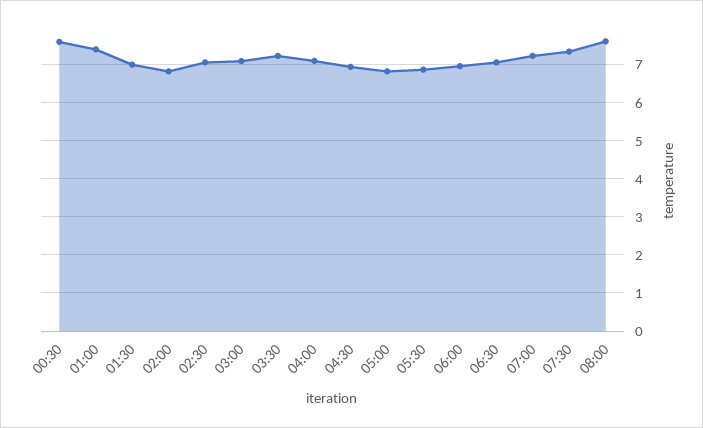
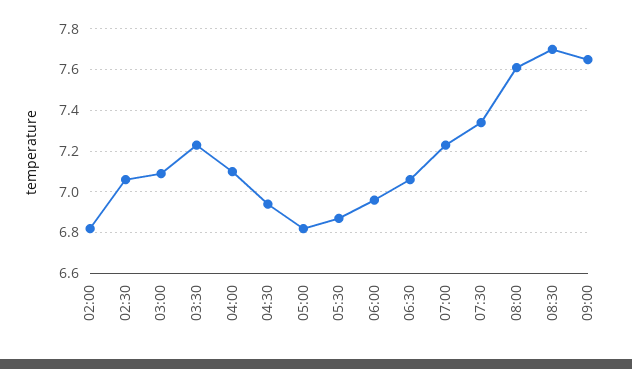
00:30: 7.6 -> none
01:00: 7.4 -> none
01:30: 7 -> none
08:30: none -> 7.7
09:00: none -> 7.65

